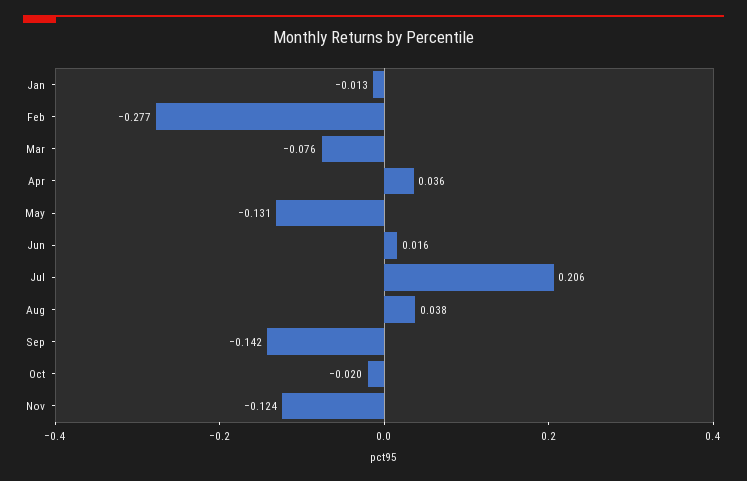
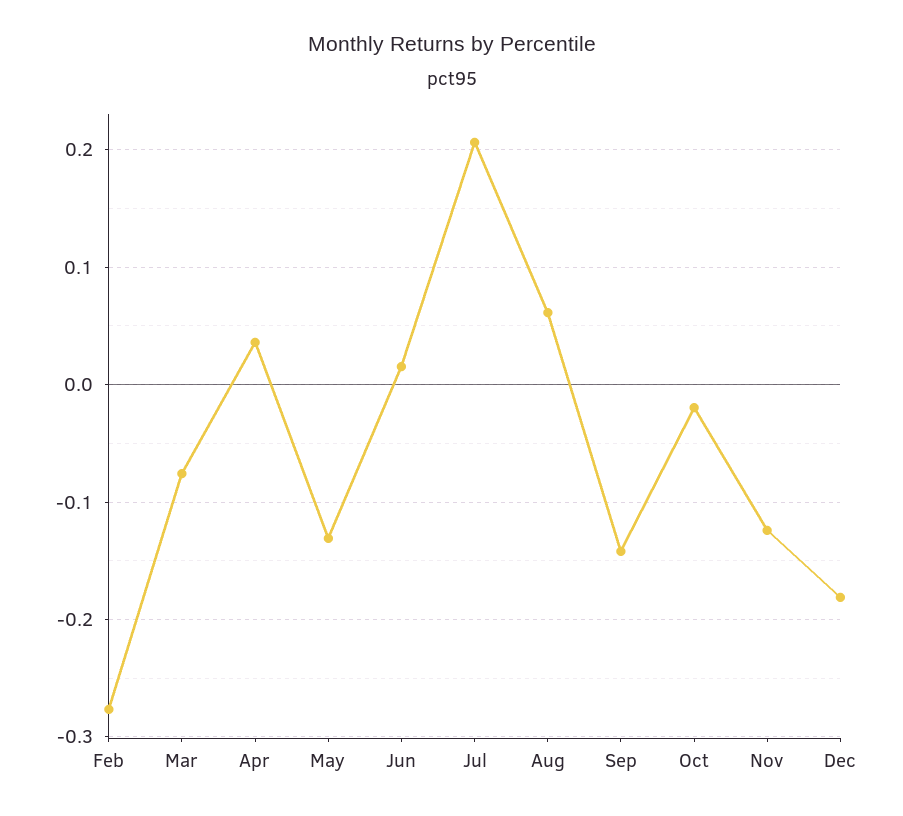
Jan: -0.013 -> none
Aug: 0.038 -> 0.06
Dec: none -> -0.18

